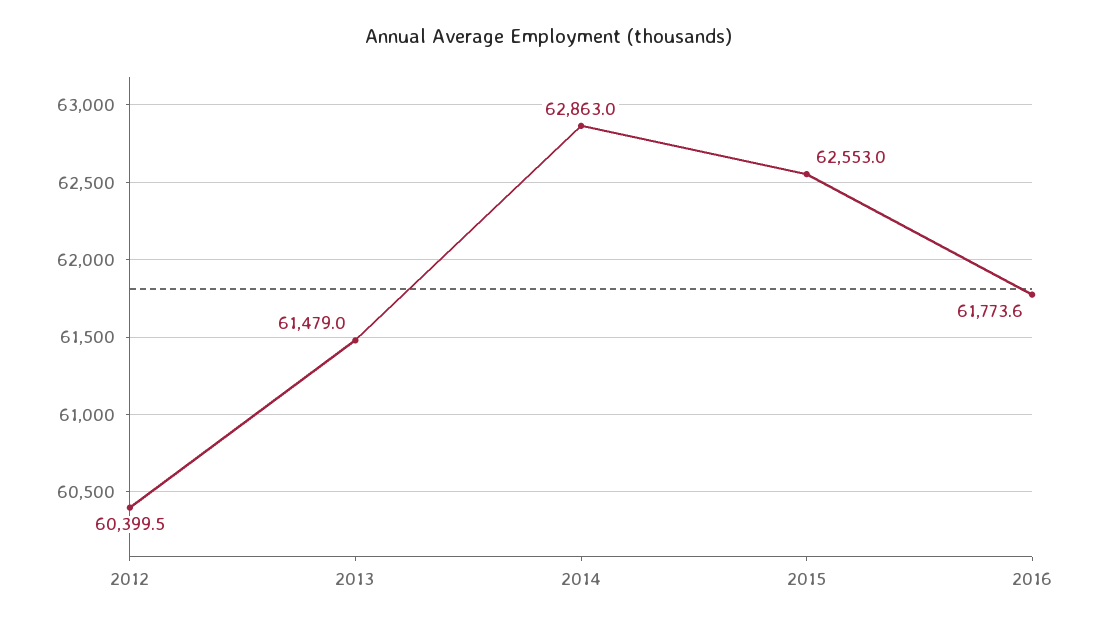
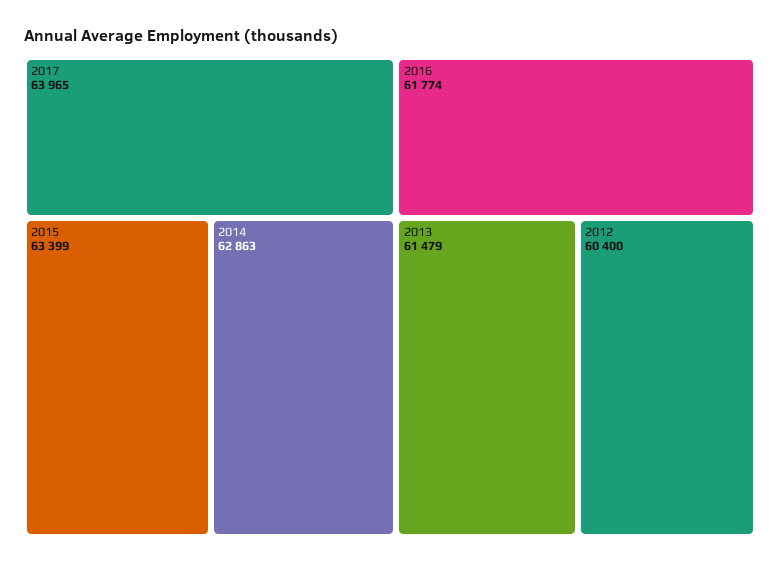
2015: 62553 -> 63399
2017: none -> 63965

